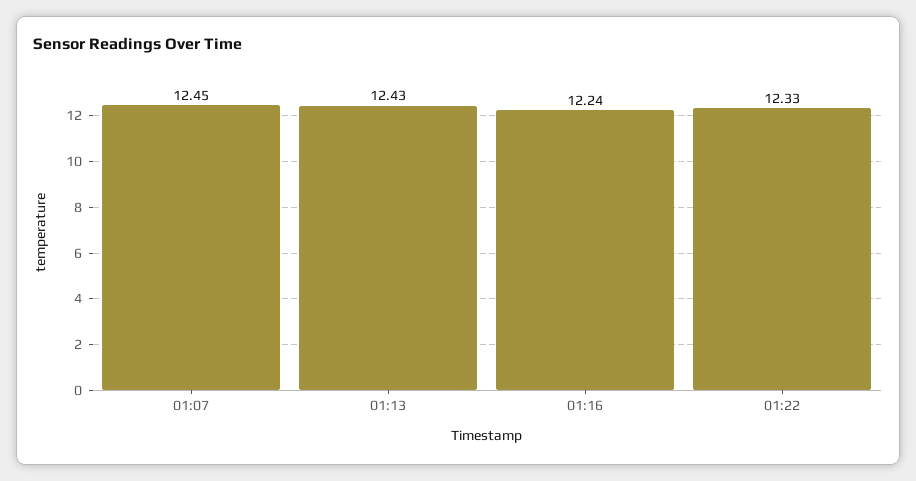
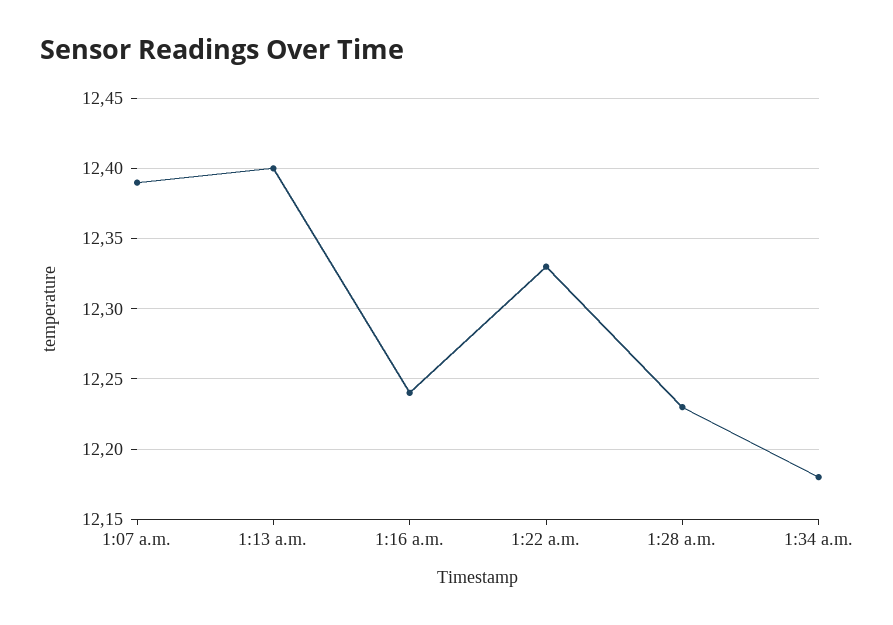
01:07: 12.45 -> 12.39
01:13: 12.43 -> 12.4
1:28 a.m.: none -> 12.23
1:34 a.m.: none -> 12.18

